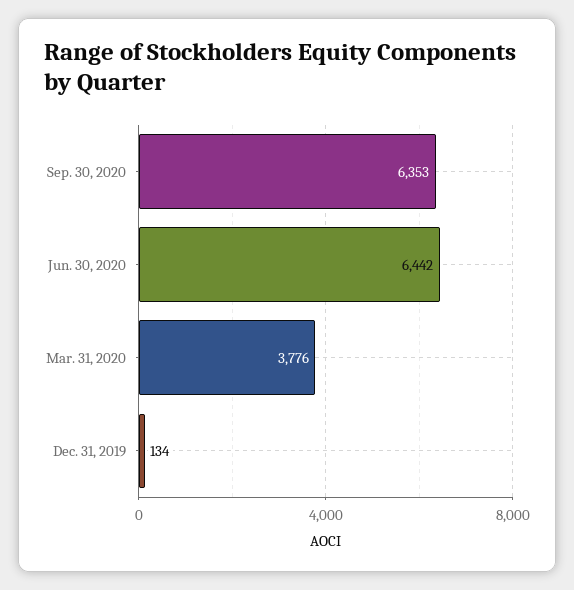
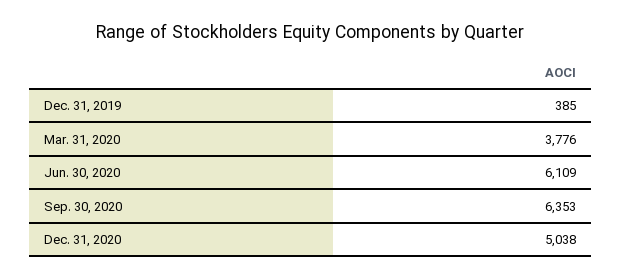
Jun. 30, 2020: 6442 -> 6109
Dec. 31, 2019: 134 -> 385
Dec. 31, 2020: none -> 5038

